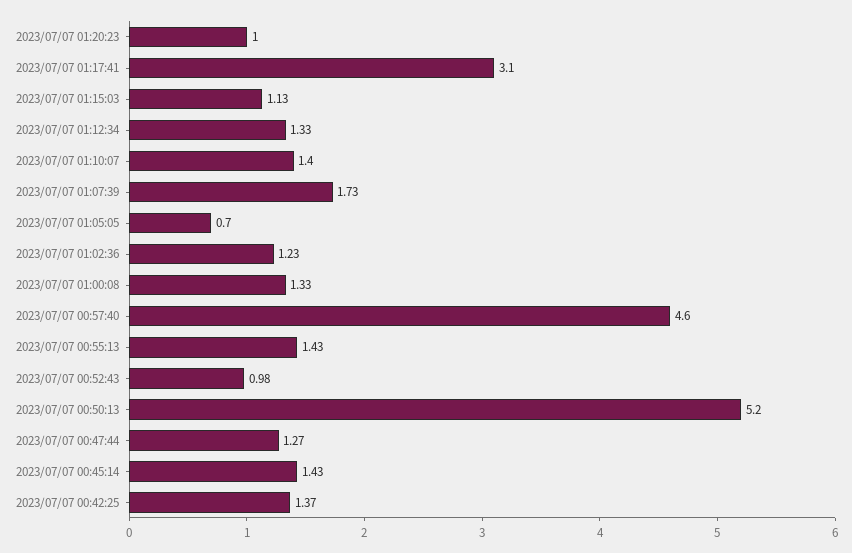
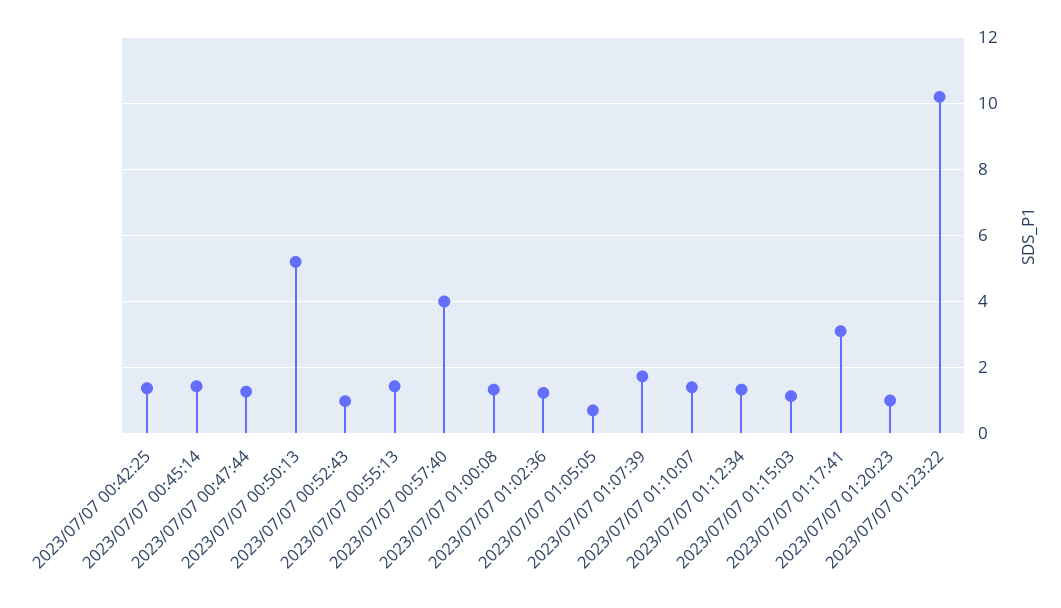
2023/07/07 00:57:40: 4.6 -> 4
2023/07/07 01:23:22: none -> 10.2

